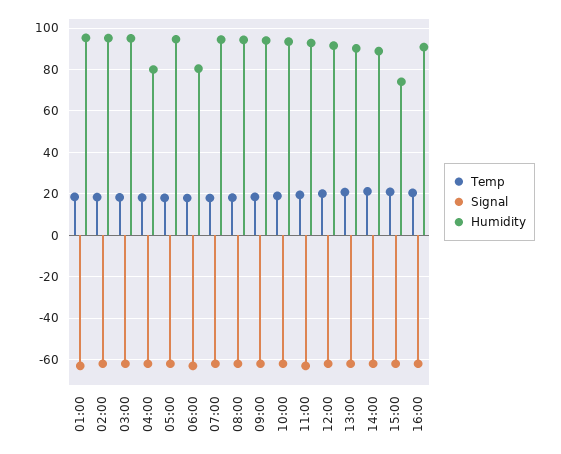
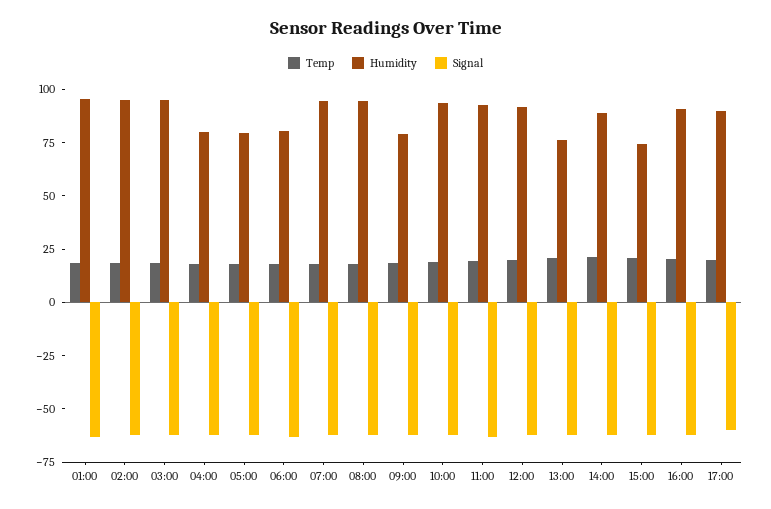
Humidity, 05:00: 95 -> 80
Humidity, 09:00: 95 -> 80
Humidity, 13:00: 90 -> 75
Temp, 17:00: none -> 20
Humidity, 17:00: none -> 90
Signal, 17:00: none -> -60

